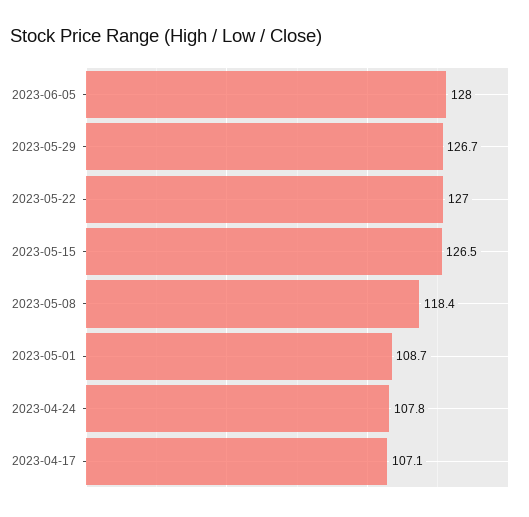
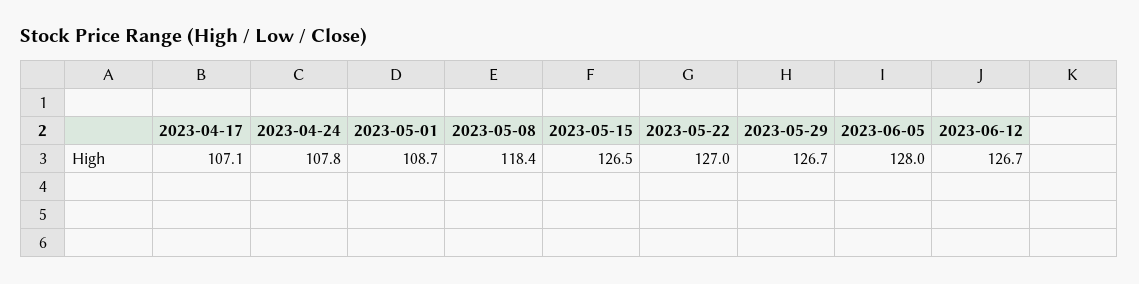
2023-06-12: none -> 126.7

